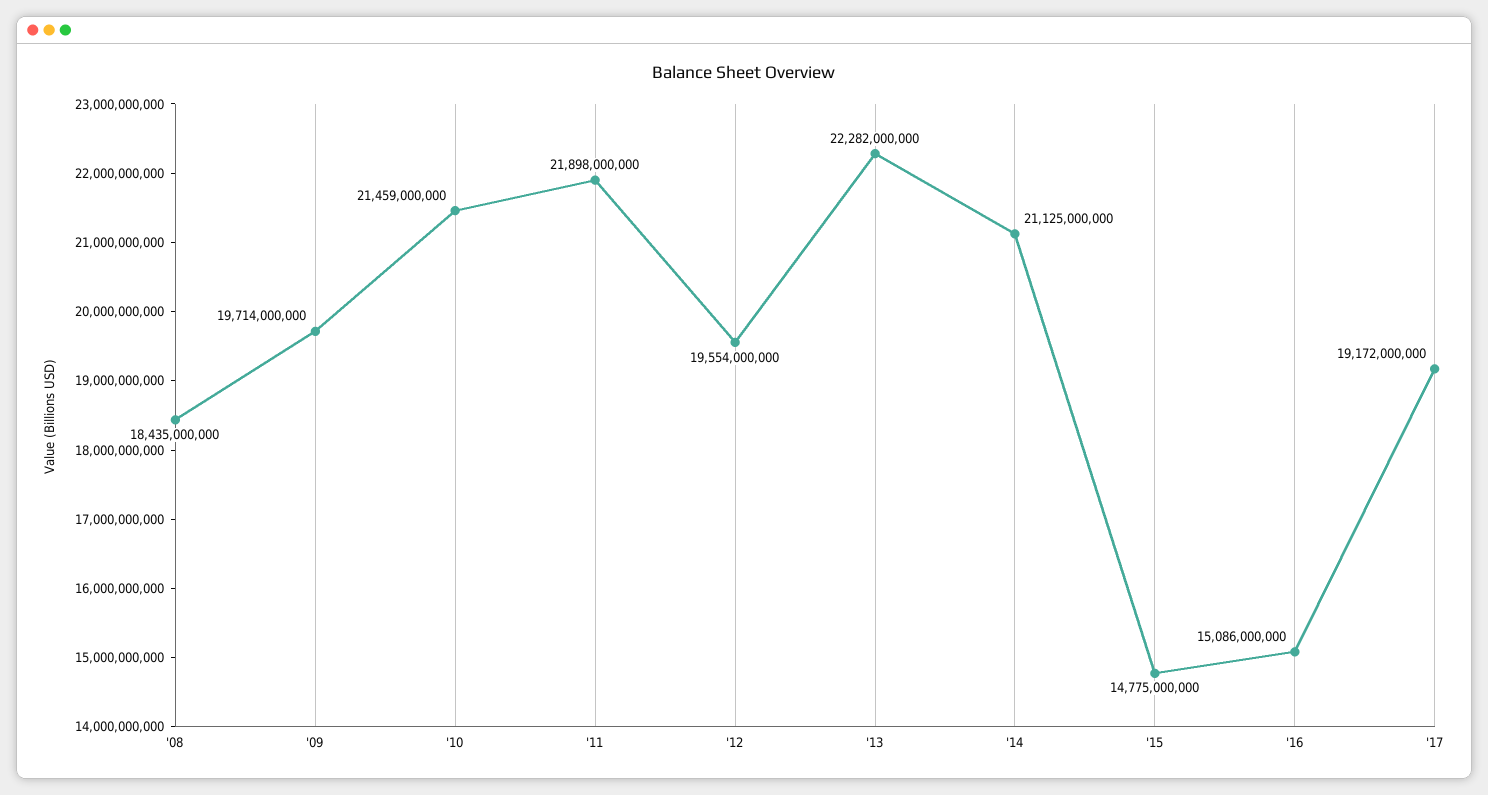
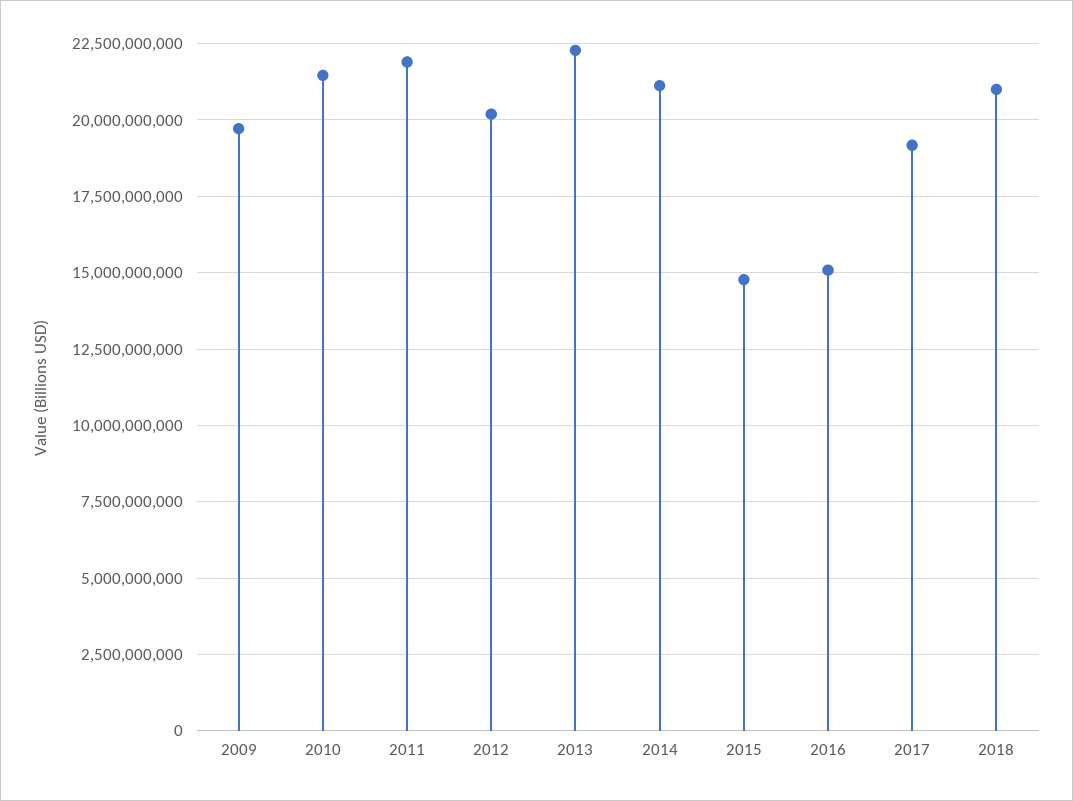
'08: 18435000000 -> none
'12: 19554000000 -> 20250000000
2018: none -> 21000000000

